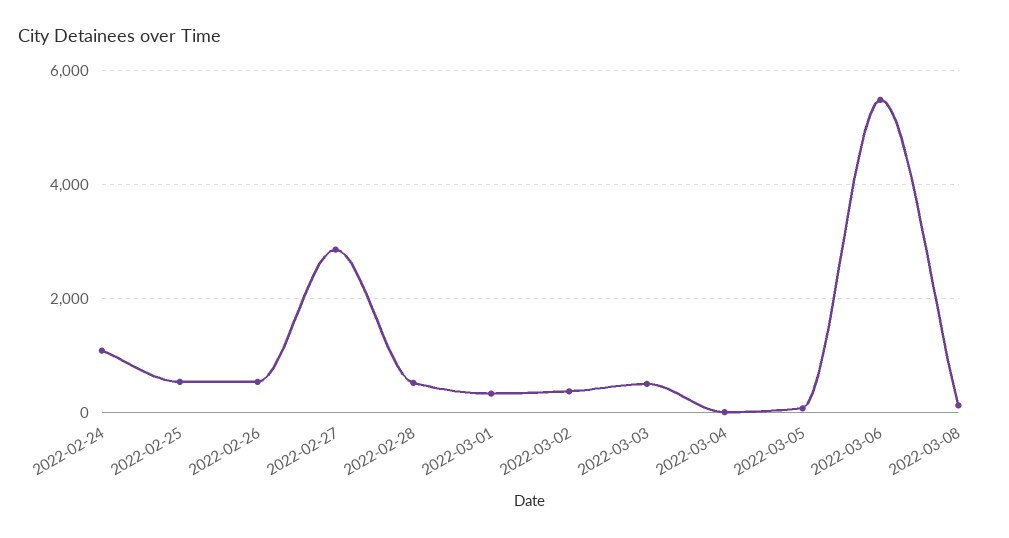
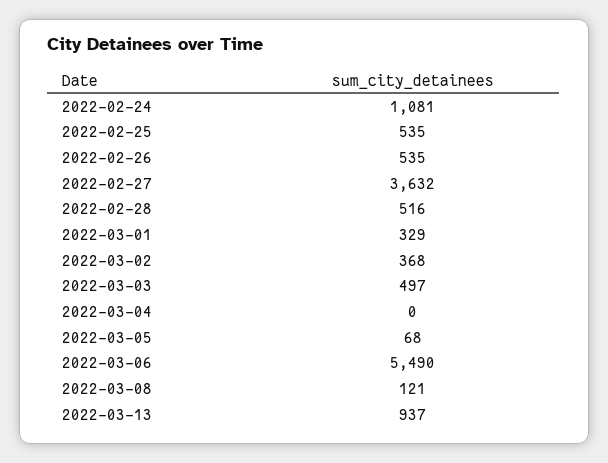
2022-02-27: 2800 -> 3632
2022-03-13: none -> 937

